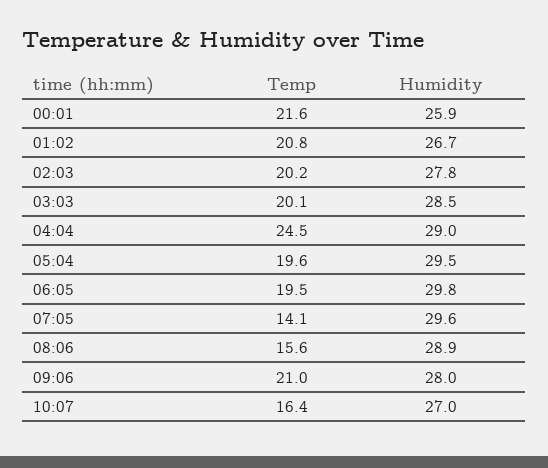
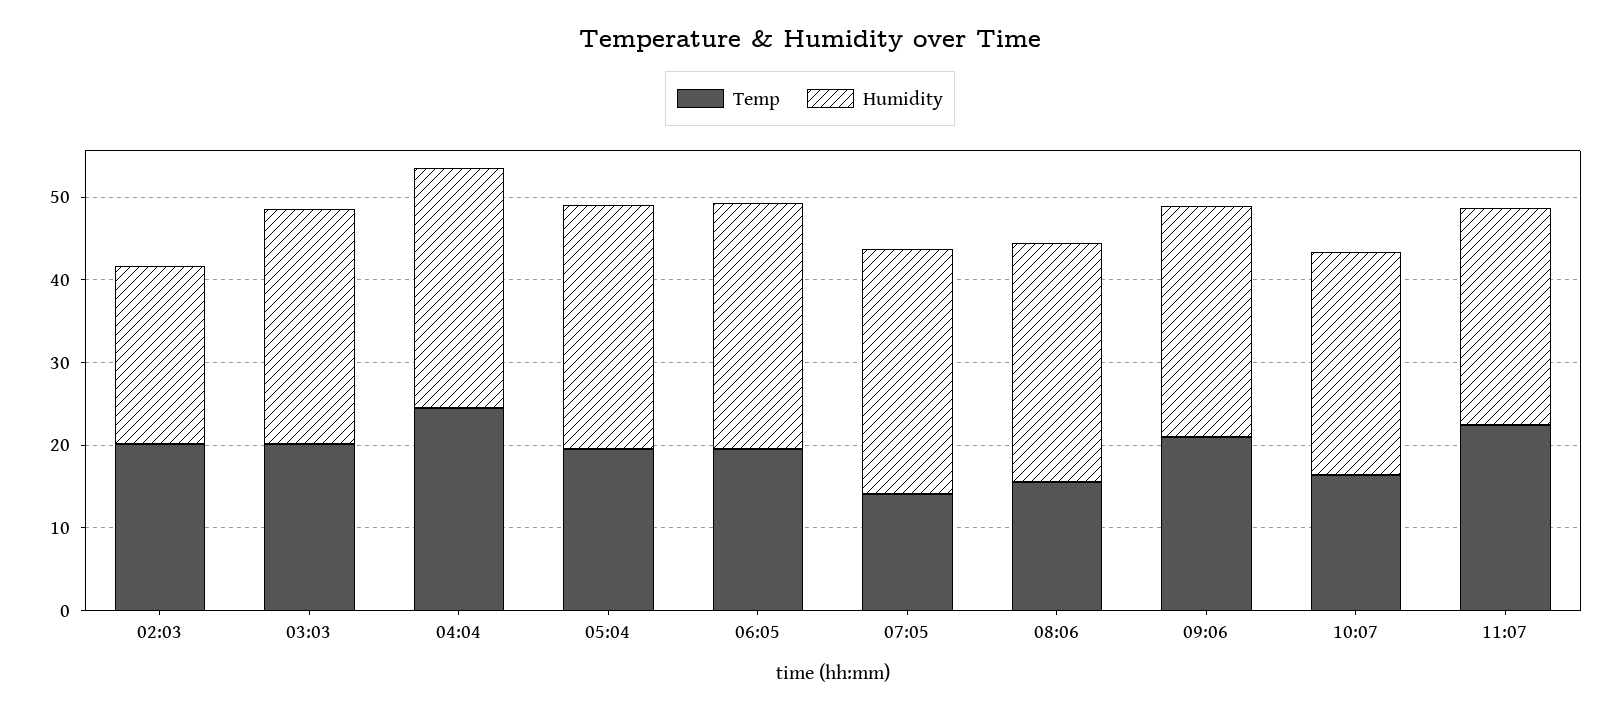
Temp, 00:01: 21.6 -> none
Humidity, 00:01: 25.9 -> none
Temp, 01:02: 20.8 -> none
Humidity, 01:02: 26.7 -> none
Humidity, 02:03: 27.8 -> 22
Temp, 11:07: none -> 22
Humidity, 11:07: none -> 26

